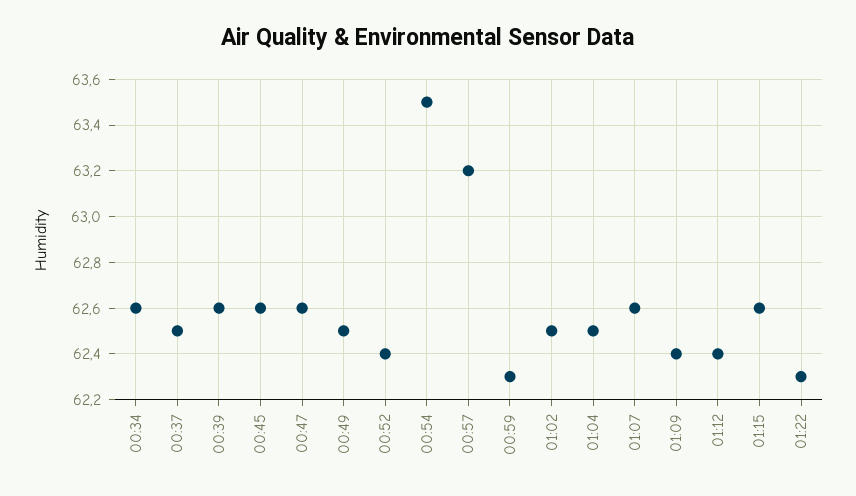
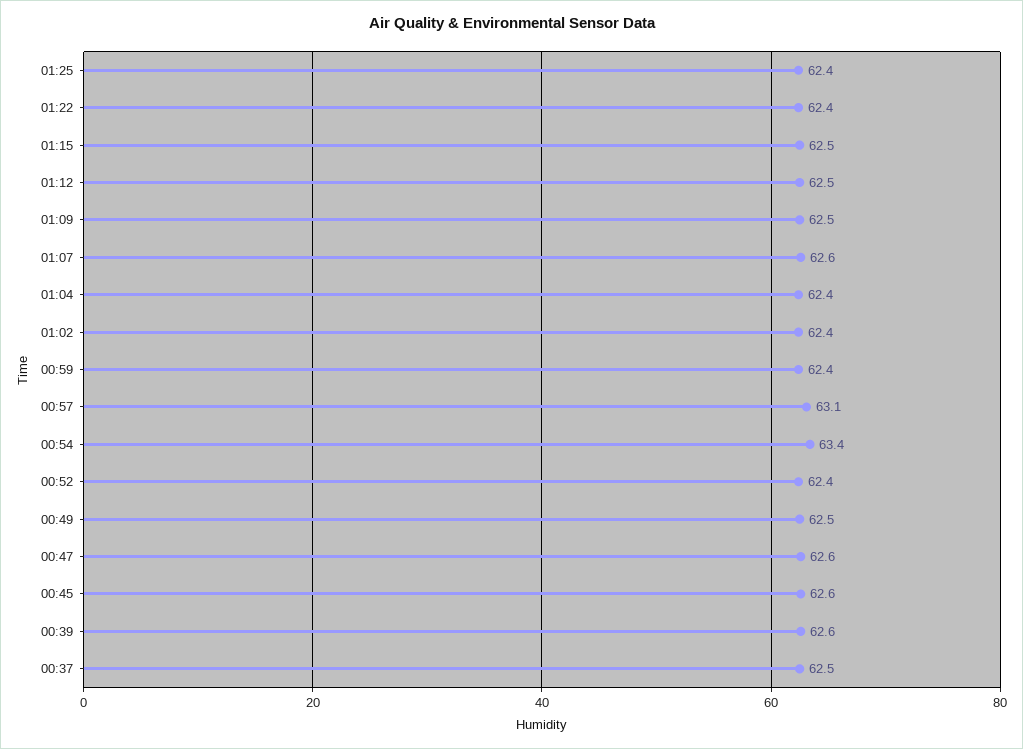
00:34: 62.6 -> none
00:54: 63.5 -> 63.4
00:57: 63.2 -> 63.1
00:59: 62.3 -> 62.4
01:02: 62.5 -> 62.4
01:04: 62.5 -> 62.4
01:09: 62.4 -> 62.5
01:12: 62.4 -> 62.5
01:15: 62.6 -> 62.5
01:22: 62.3 -> 62.4
01:25: none -> 62.4

